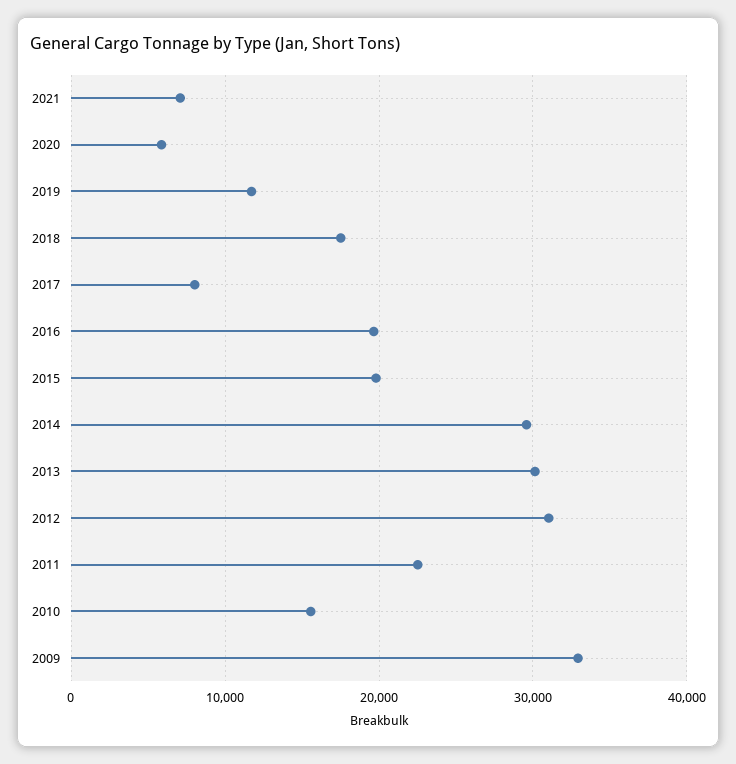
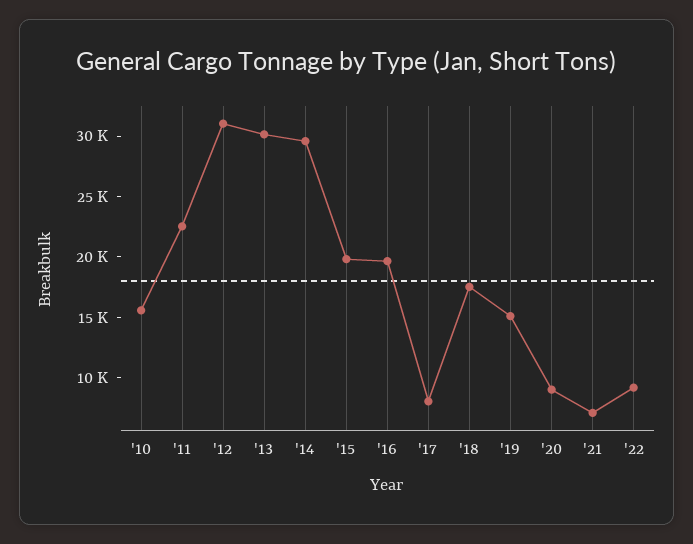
2020: 6000 -> 9000
2019: 12000 -> 15000
2009: 33000 -> none
'22: none -> 9000

